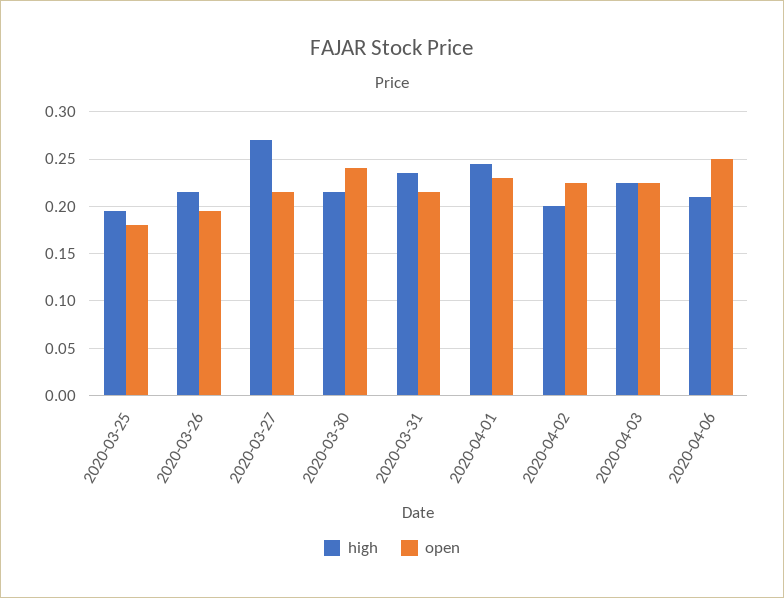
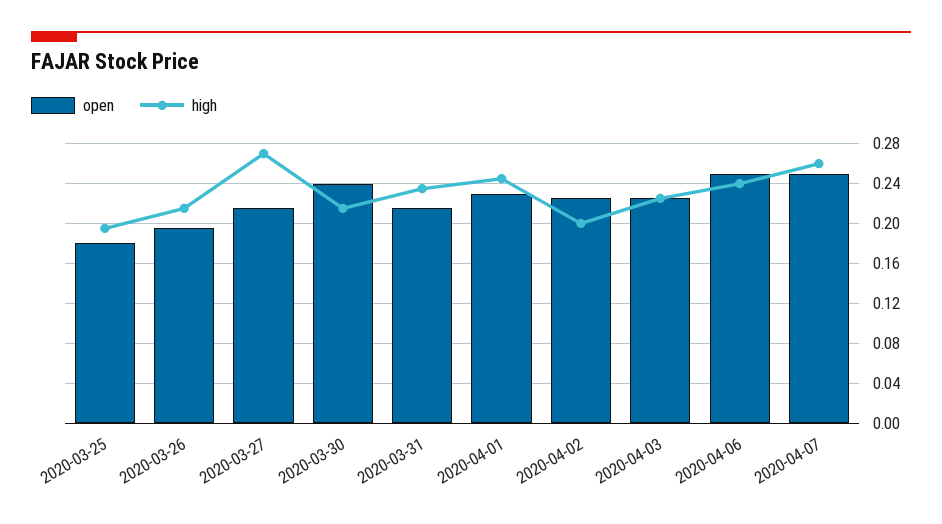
high, 2020-04-06: 0.21 -> 0.24
open, 2020-04-07: none -> 0.25
high, 2020-04-07: none -> 0.26

